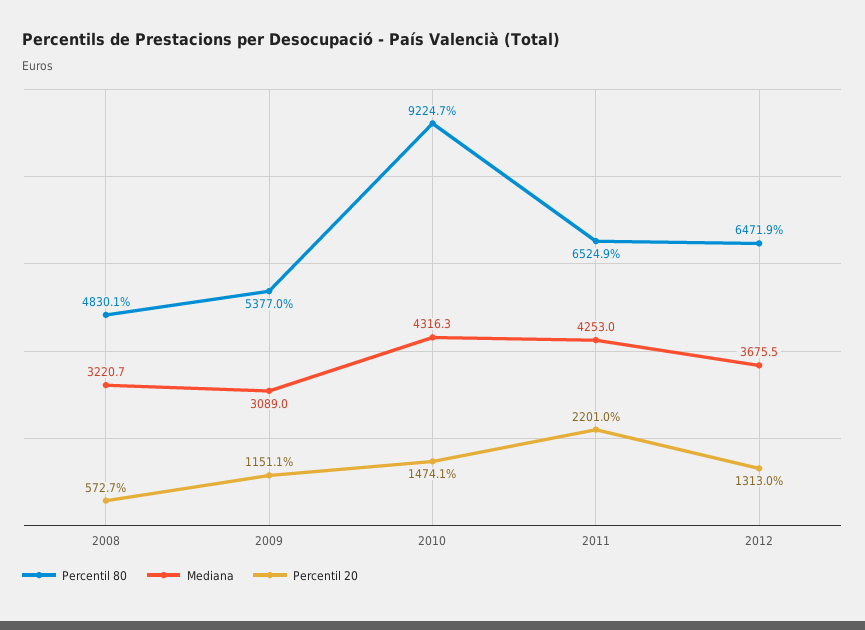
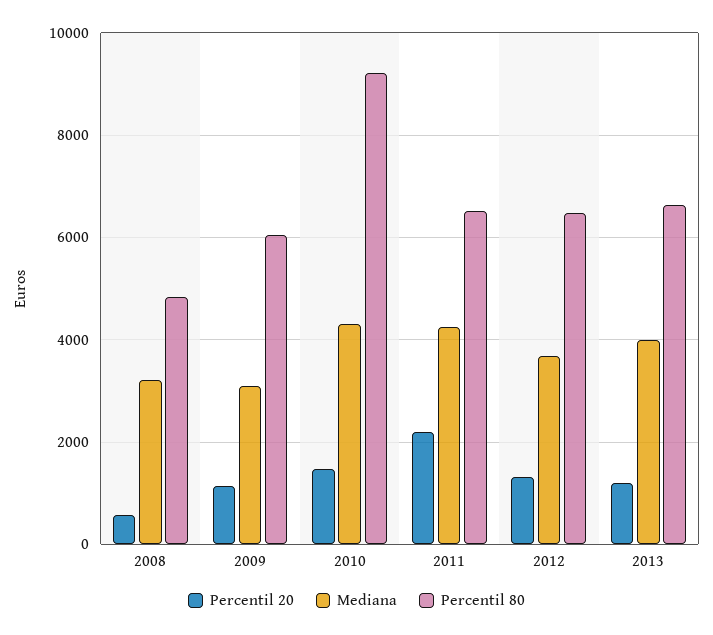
Percentil 80, 2009: 5377 -> 6000
Percentil 20, 2013: none -> 1200
Mediana, 2013: none -> 4000
Percentil 80, 2013: none -> 6600

